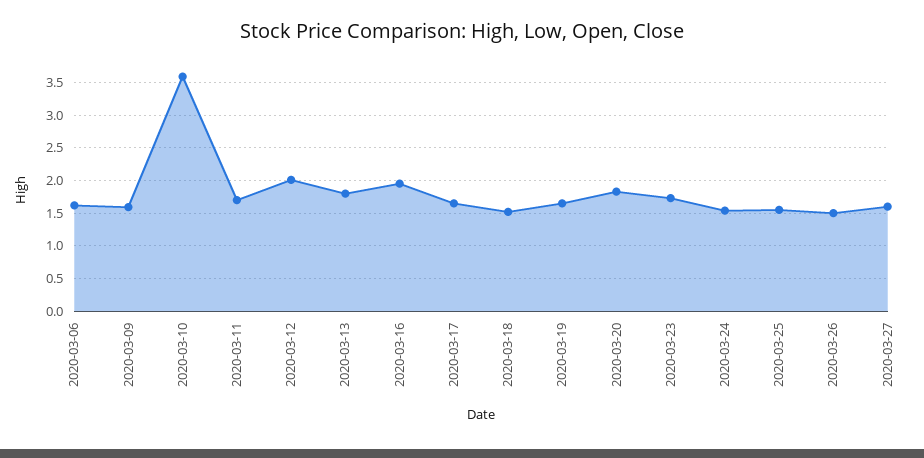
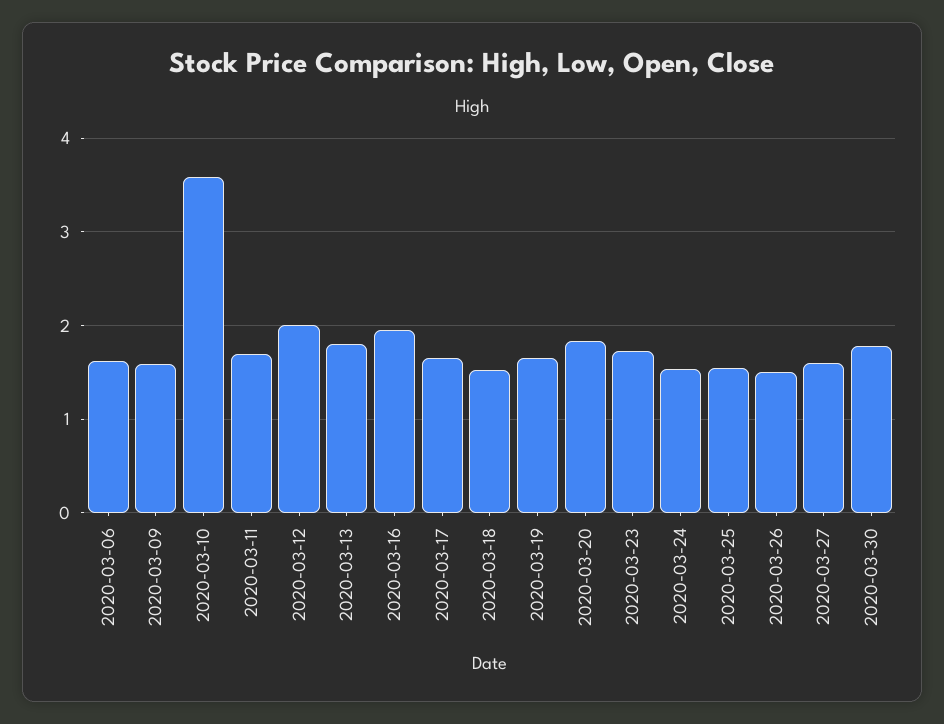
2020-03-30: none -> 1.8

